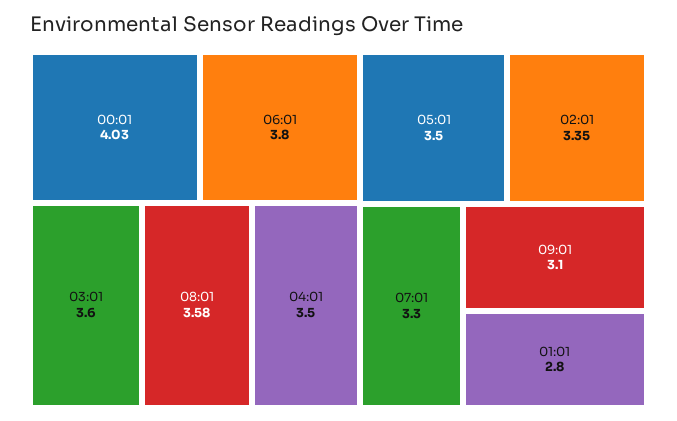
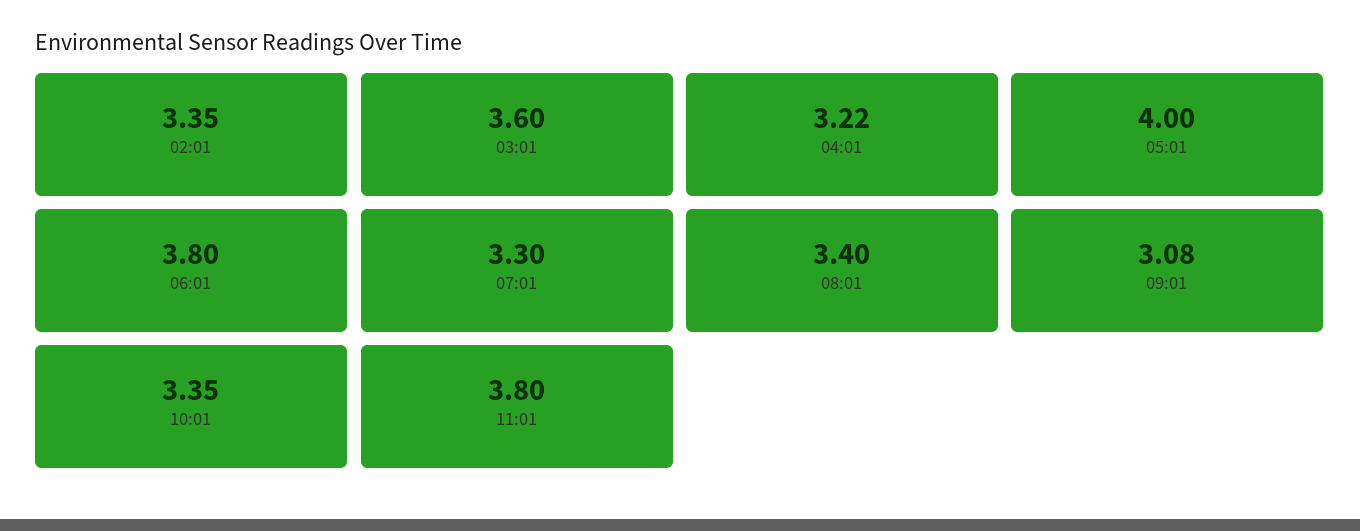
00:01: 4.03 -> none
08:01: 3.58 -> 3.4
04:01: 3.5 -> 3.22
05:01: 3.5 -> 4
09:01: 3.1 -> 3.08
01:01: 2.8 -> none
10:01: none -> 3.35
11:01: none -> 3.8

